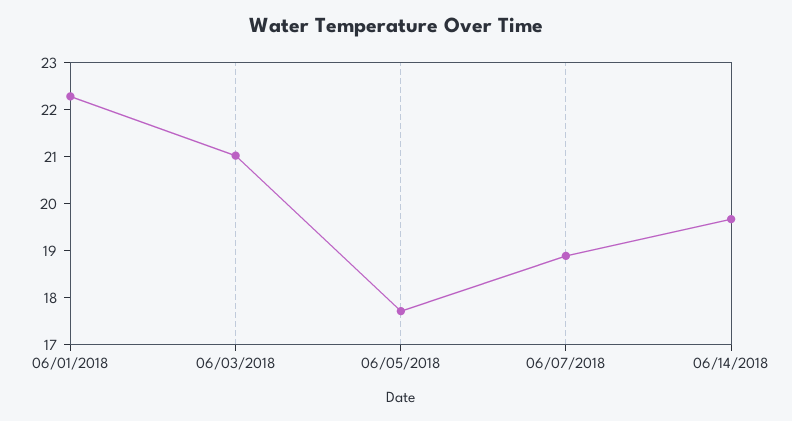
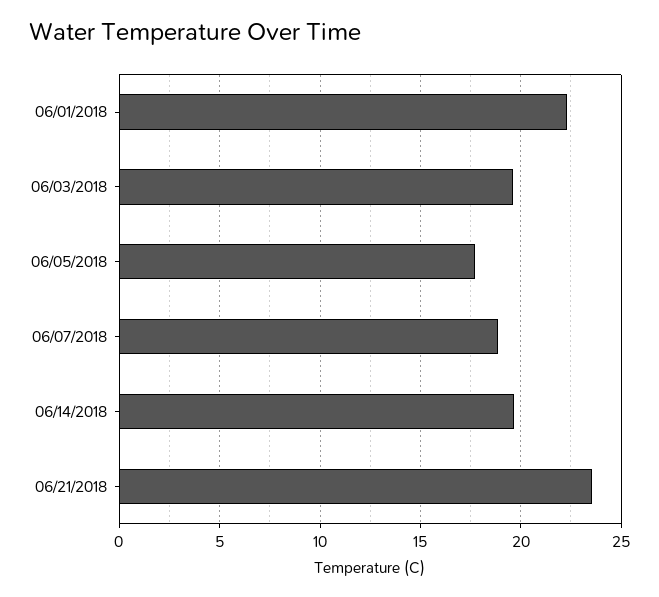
06/03/2018: 21 -> 19.5
06/21/2018: none -> 23.5

